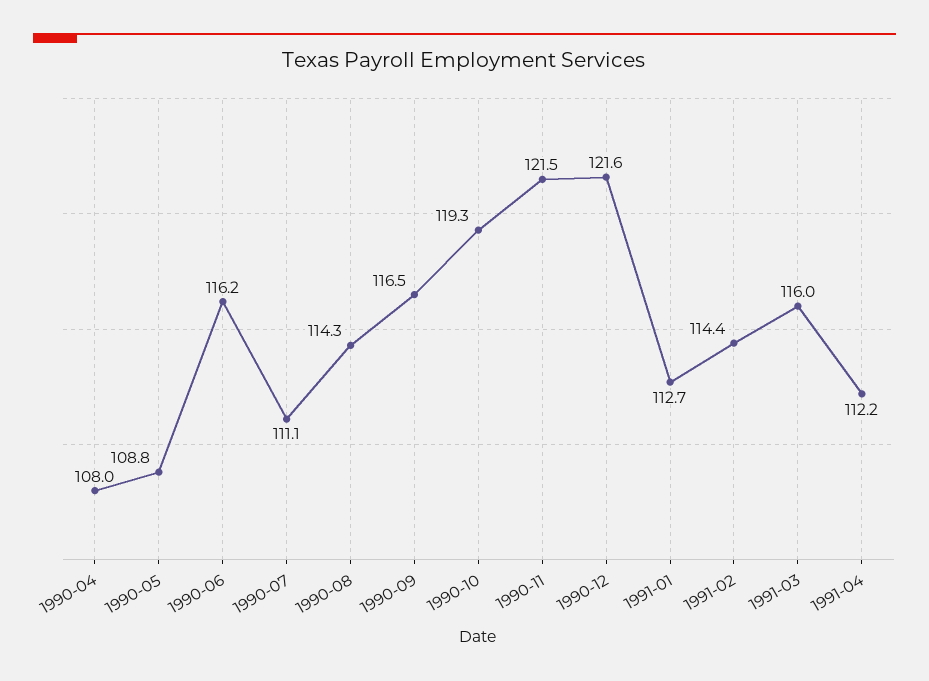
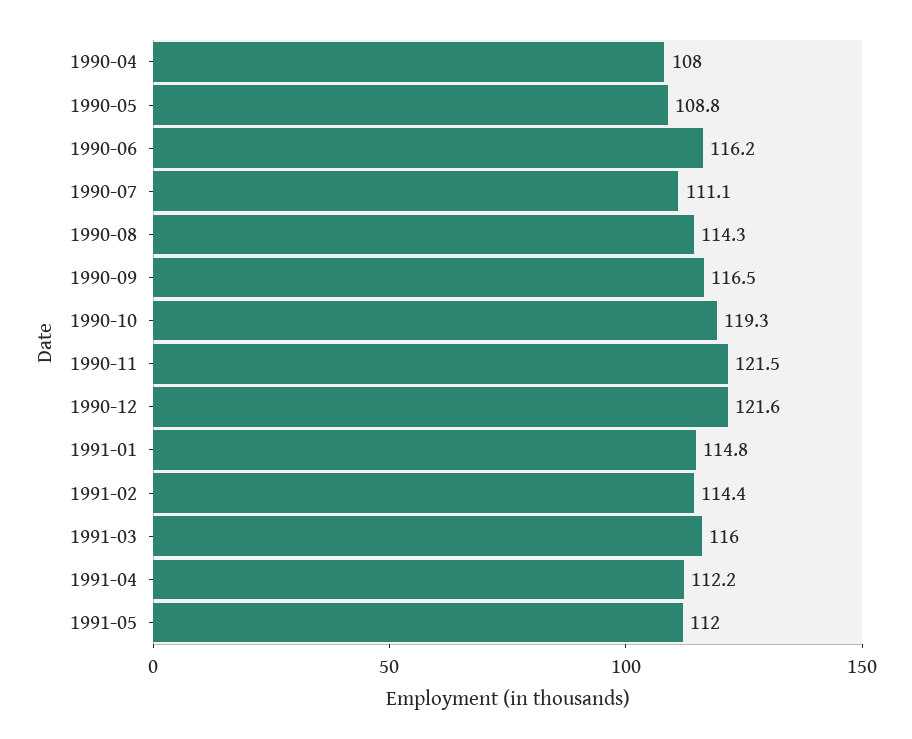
1991-01: 112.7 -> 114.8
1991-05: none -> 112

